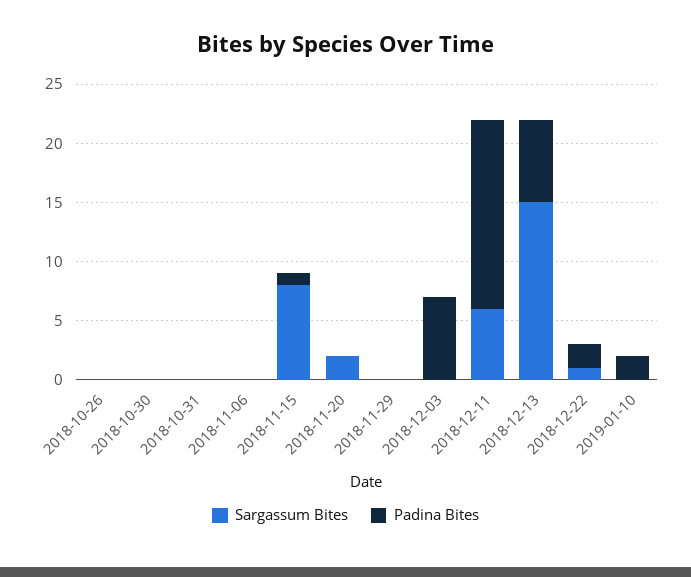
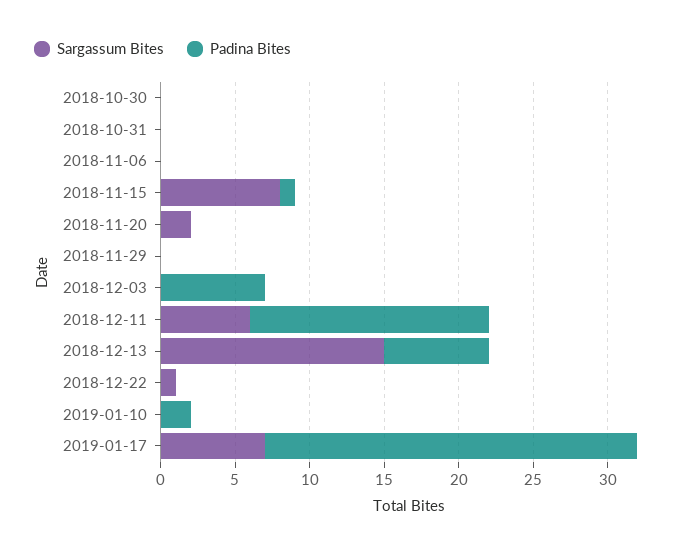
Sargassum Bites, 2018-10-26: 0 -> none
Padina Bites, 2018-10-26: 0 -> none
Padina Bites, 2018-12-22: 2 -> 0
Sargassum Bites, 2019-01-17: none -> 7
Padina Bites, 2019-01-17: none -> 25

